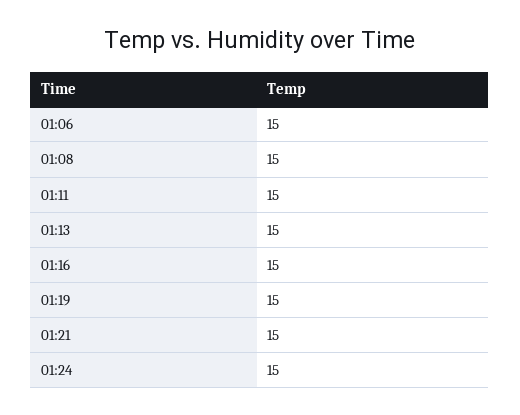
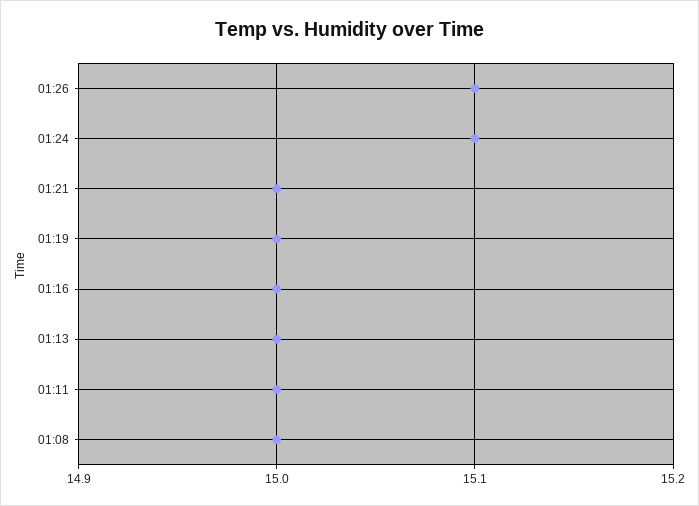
01:06: 15 -> none
01:24: 15 -> 15.1
01:26: none -> 15.1

